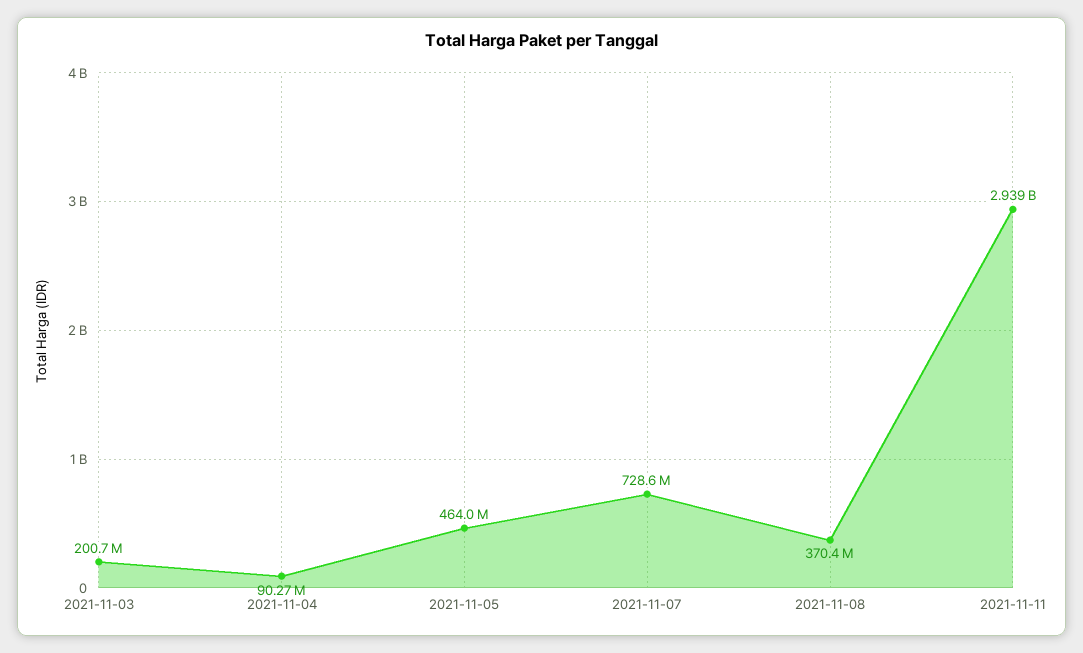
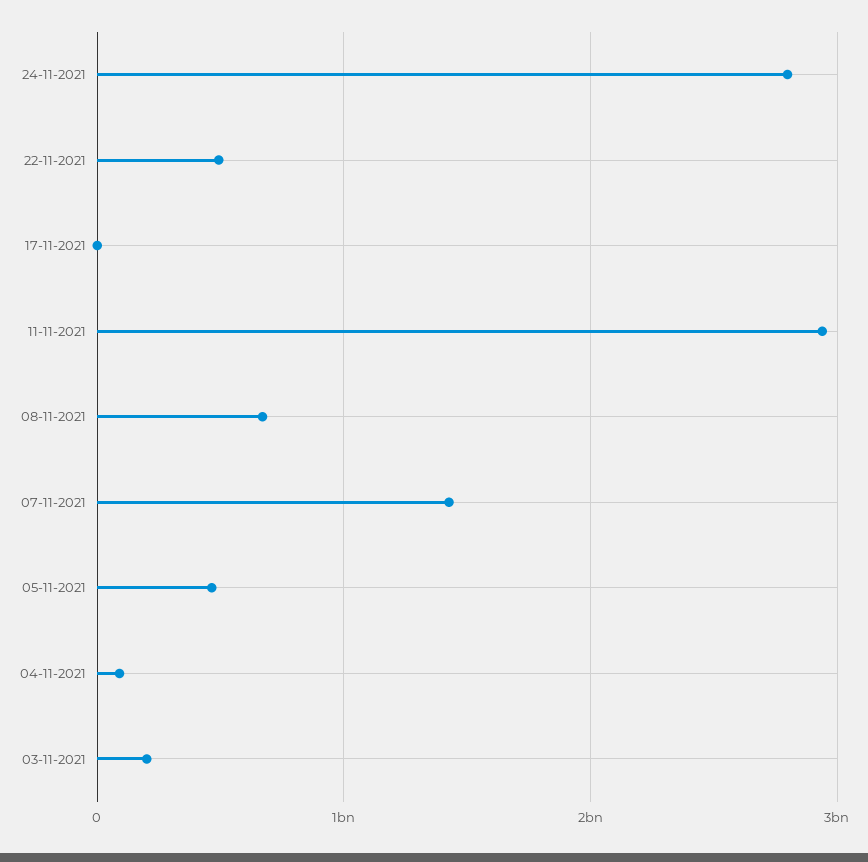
2021-11-07: 728600000 -> 1400000000
2021-11-08: 370400000 -> 700000000
24-11-2021: none -> 2800000000
22-11-2021: none -> 500000000
17-11-2021: none -> 0

